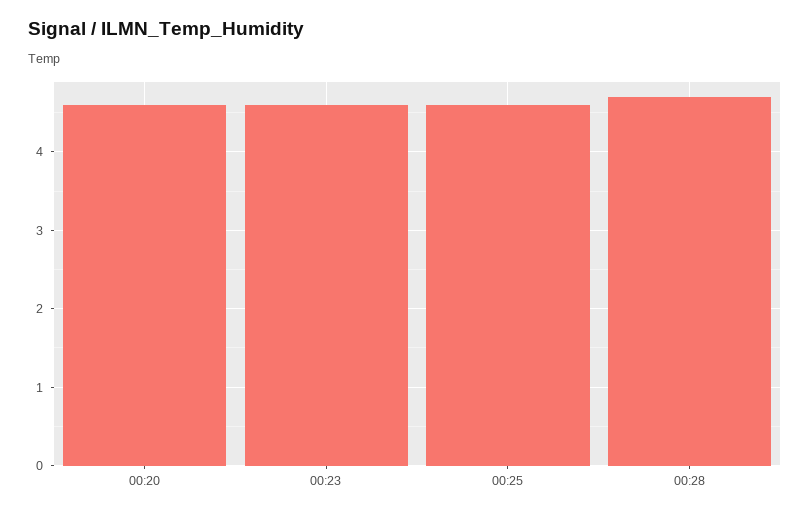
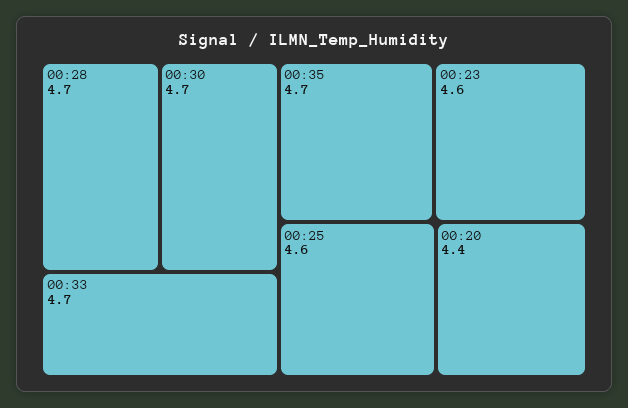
00:20: 4.6 -> 4.4
00:30: none -> 4.7
00:33: none -> 4.7
00:35: none -> 4.7

